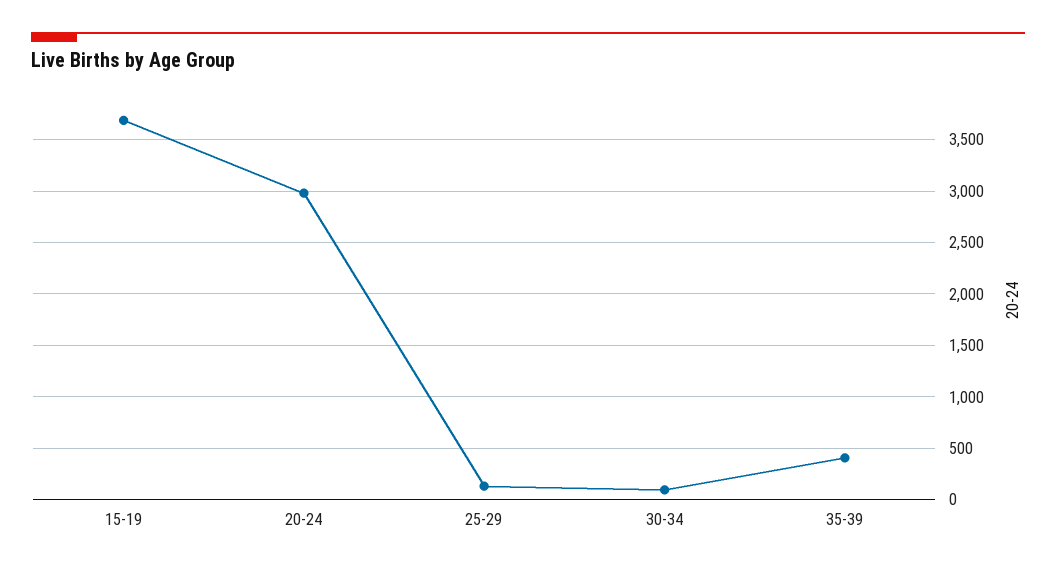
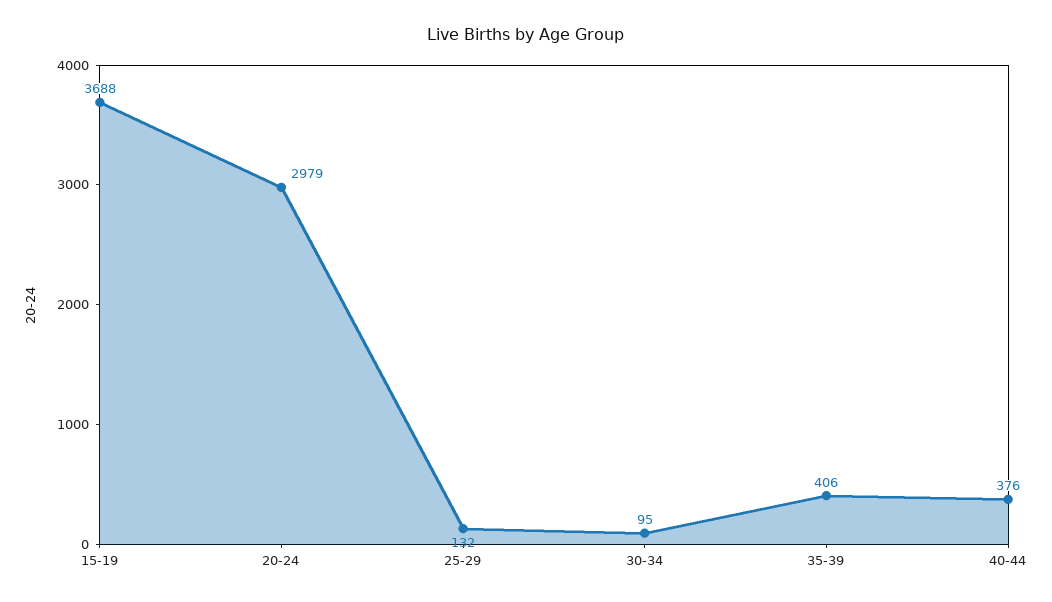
40-44: none -> 376

